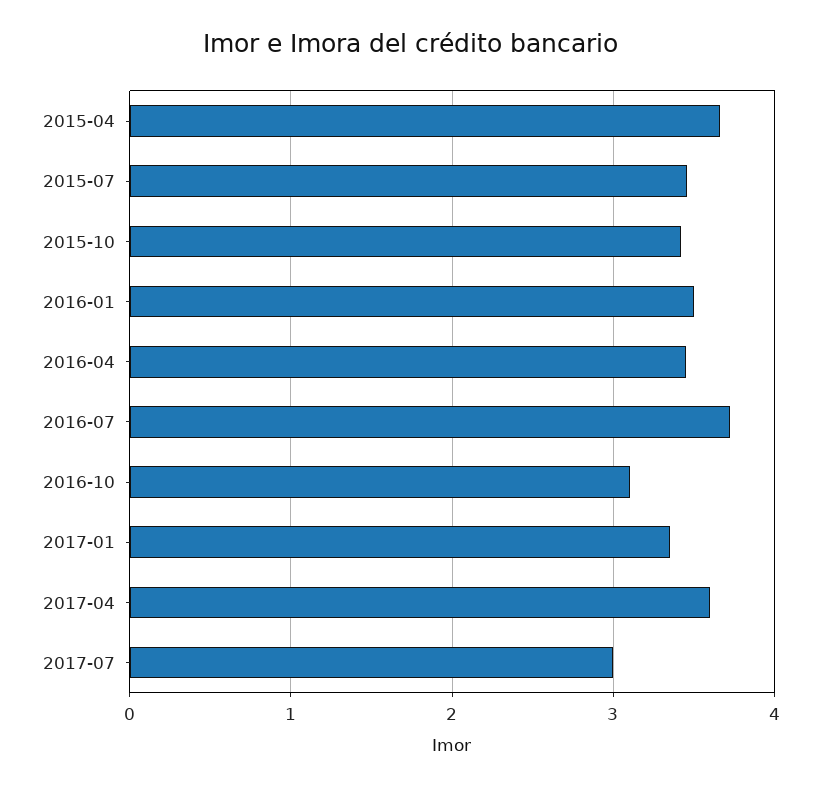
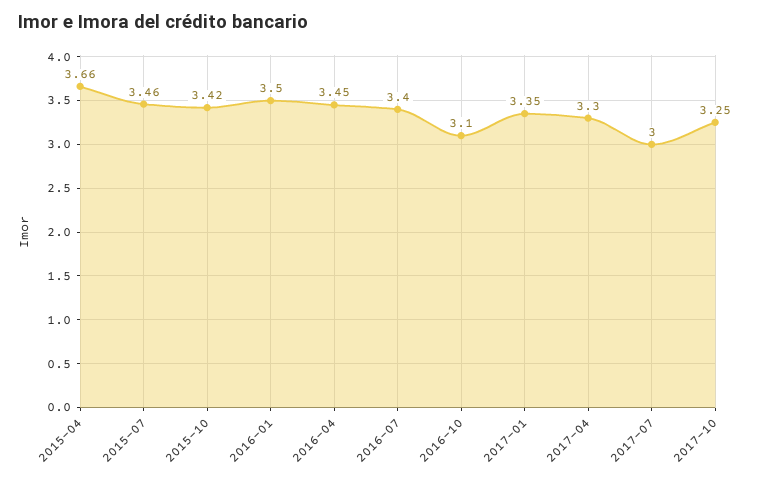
2016-07: 3.7 -> 3.4
2017-04: 3.6 -> 3.3
2017-10: none -> 3.25

